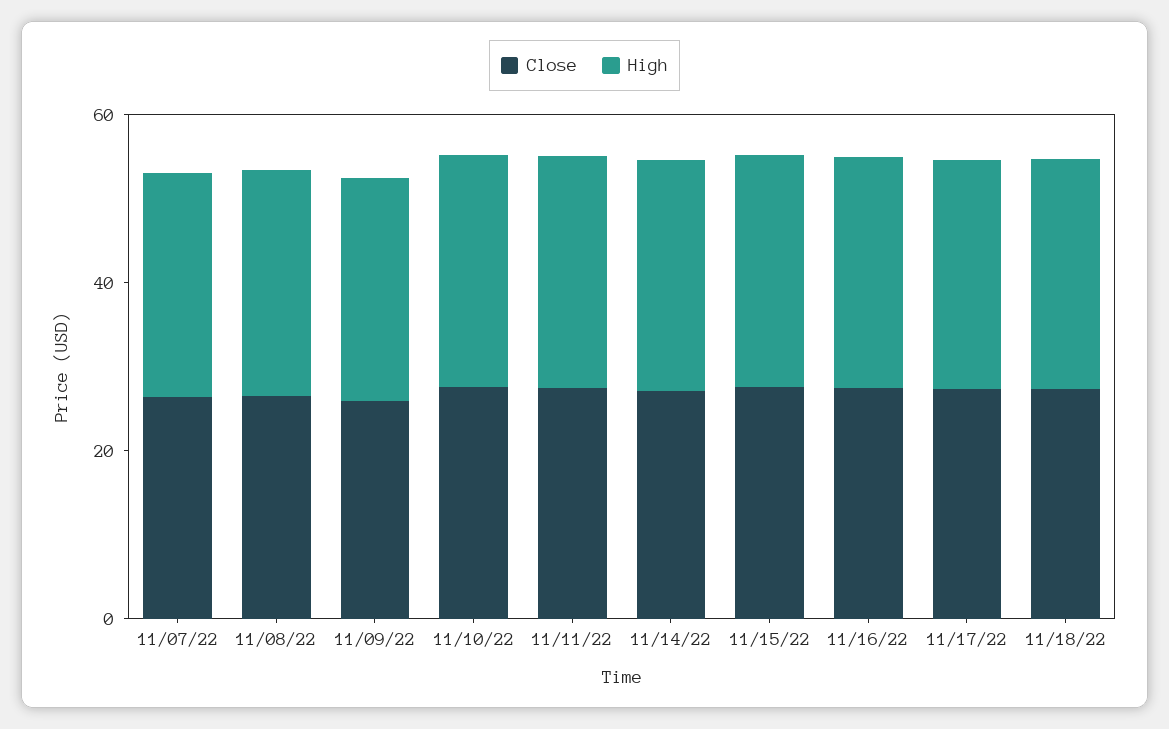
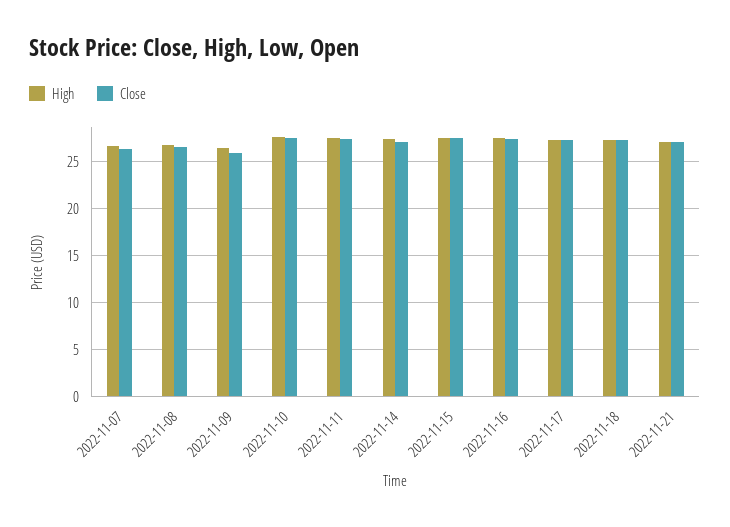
High, 2022-11-21: none -> 27
Close, 2022-11-21: none -> 27

